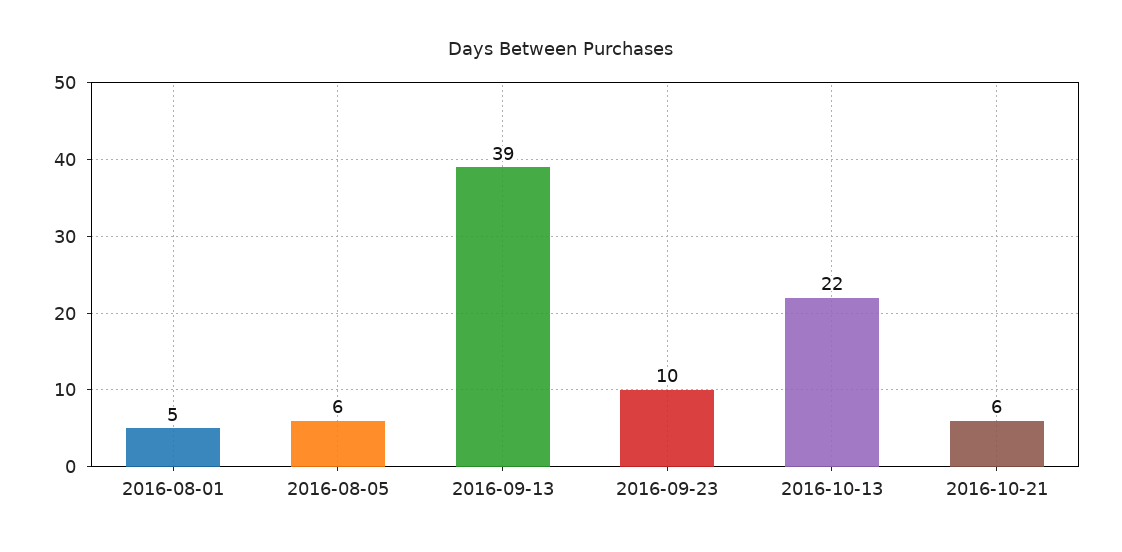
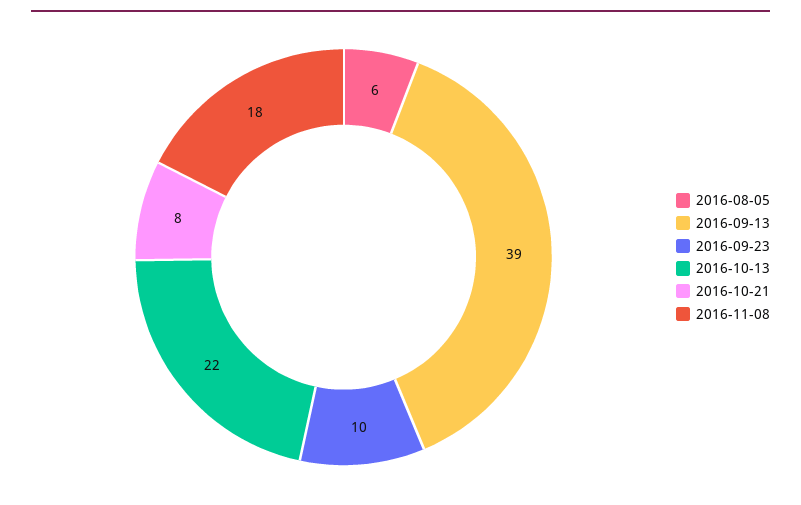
2016-08-01: 5 -> none
2016-10-21: 6 -> 8
2016-11-08: none -> 18

